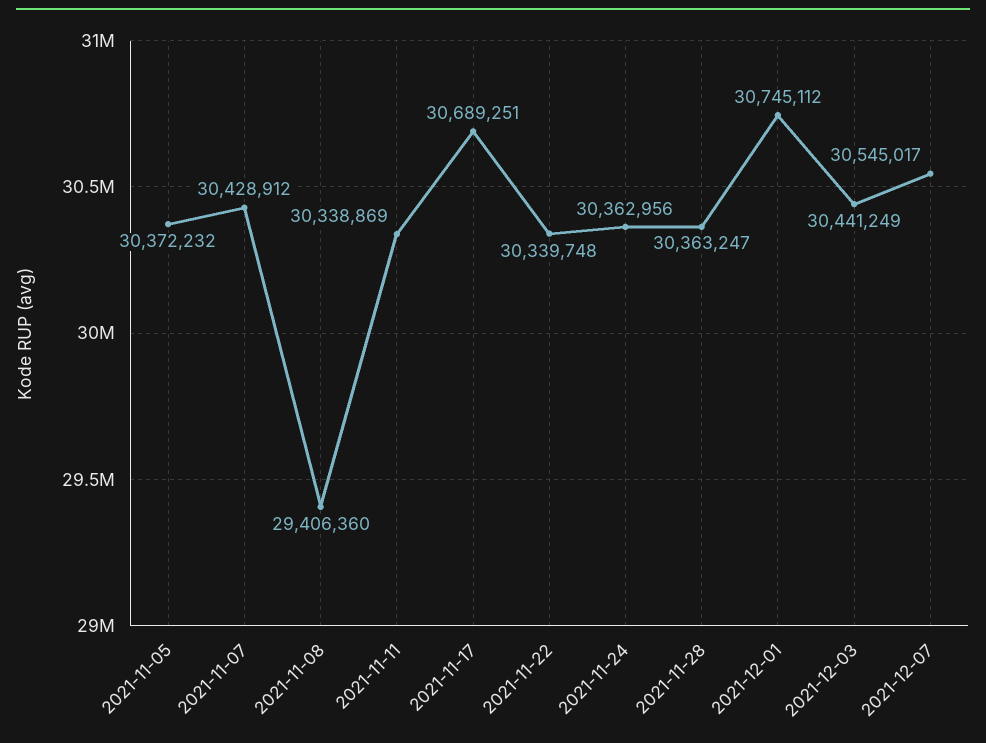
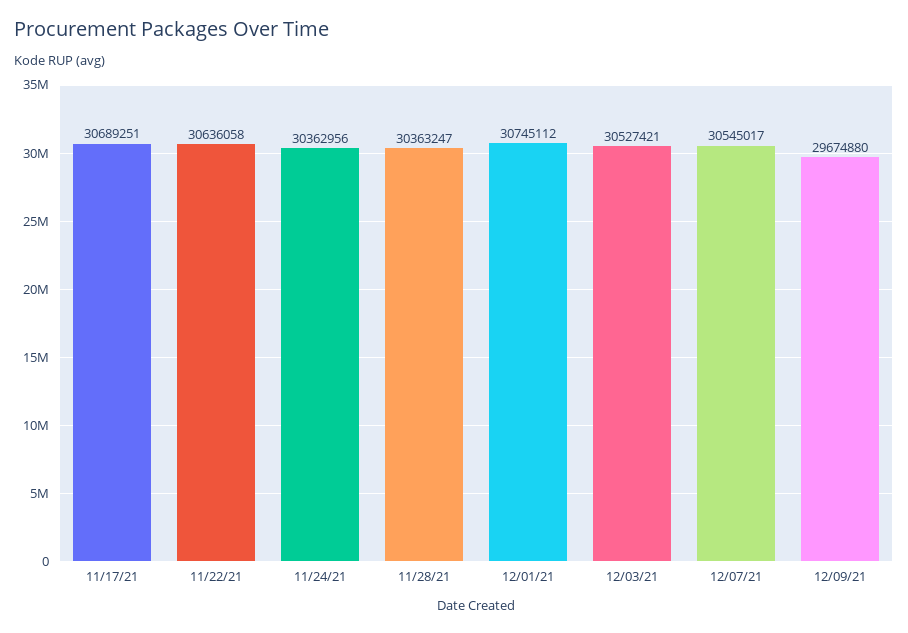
2021-11-05: 30372232 -> none
2021-11-07: 30428912 -> none
2021-11-08: 29406360 -> none
2021-11-11: 30338869 -> none
2021-11-22: 30339748 -> 30636058
2021-12-03: 30441249 -> 30527421
12/09/21: none -> 29674880

